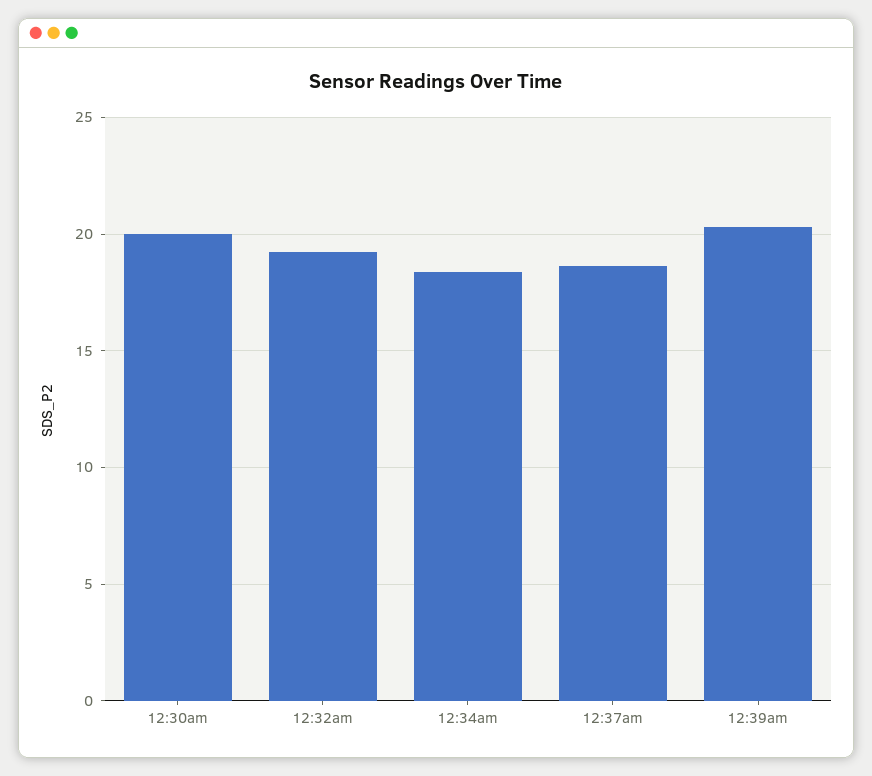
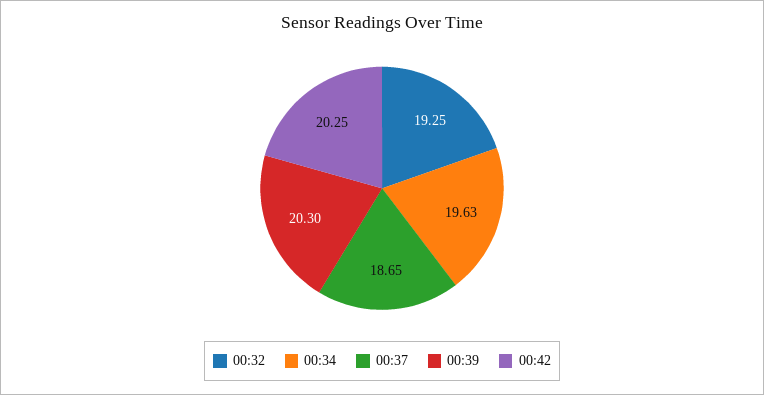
12:30am: 20 -> none
12:34am: 18.5 -> 19.63
00:42: none -> 20.25

